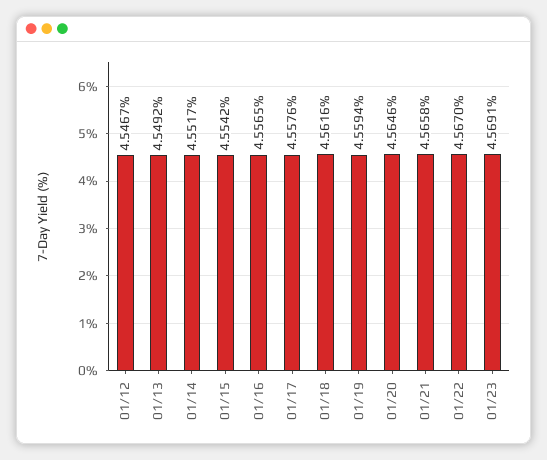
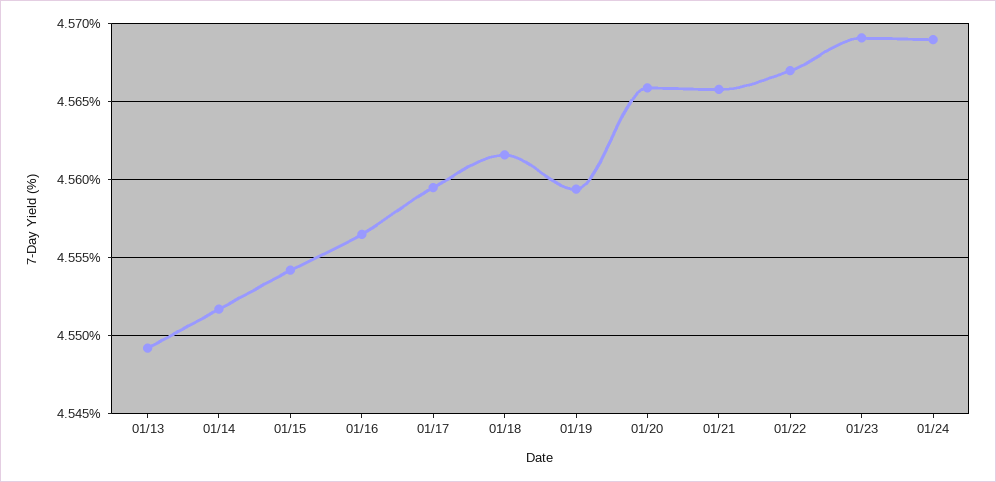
01/12: 4.5467 -> none
01/17: 4.5576 -> 4.5595
01/20: 4.5646 -> 4.566
01/24: none -> 4.569

